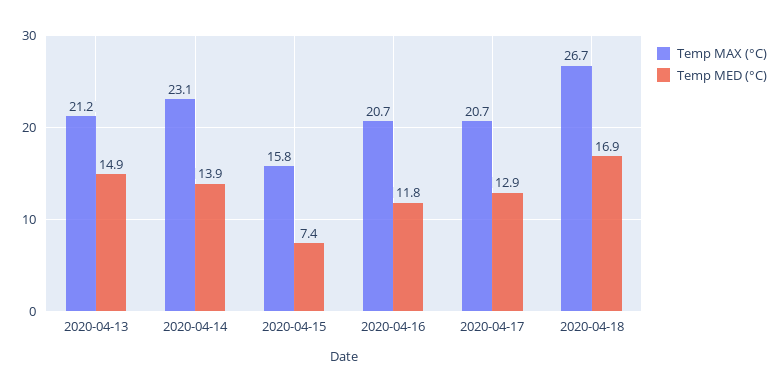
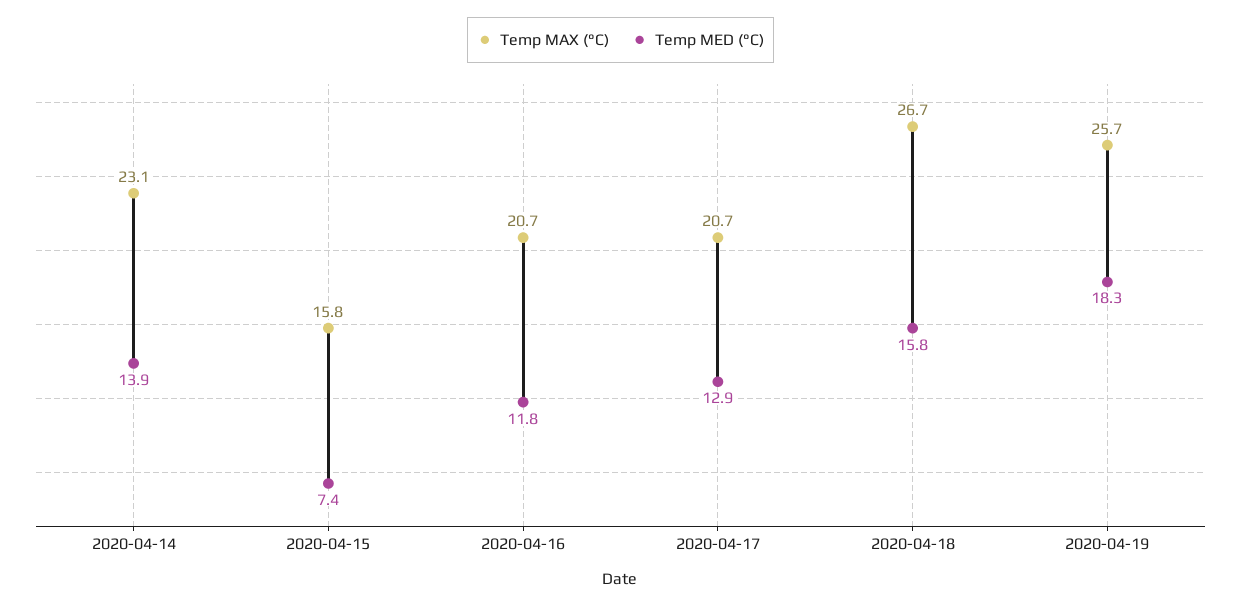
Temp MAX (°C), 2020-04-13: 21.2 -> none
Temp MED (°C), 2020-04-13: 14.9 -> none
Temp MED (°C), 2020-04-18: 16.9 -> 15.8
Temp MAX (°C), 2020-04-19: none -> 25.7
Temp MED (°C), 2020-04-19: none -> 18.3

